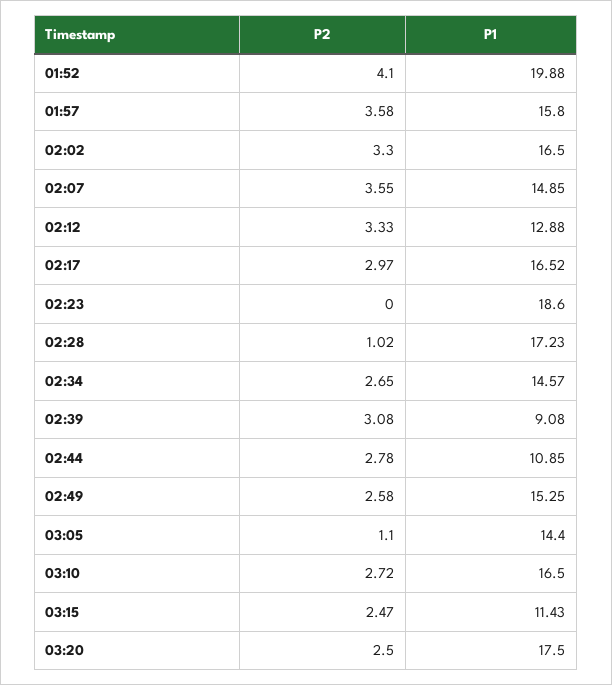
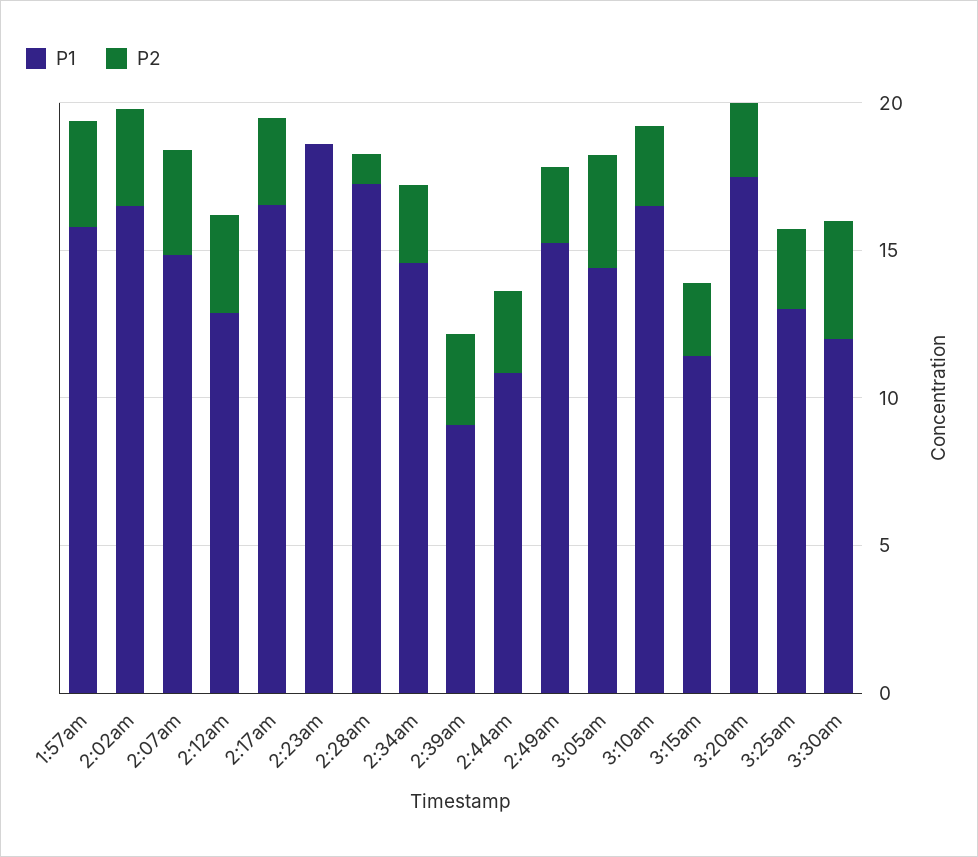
P2, 01:52: 4.1 -> none
P1, 01:52: 19.88 -> none
P2, 03:05: 1.1 -> 4
P1, 3:25am: none -> 13
P2, 3:25am: none -> 3
P1, 3:30am: none -> 12
P2, 3:30am: none -> 4

